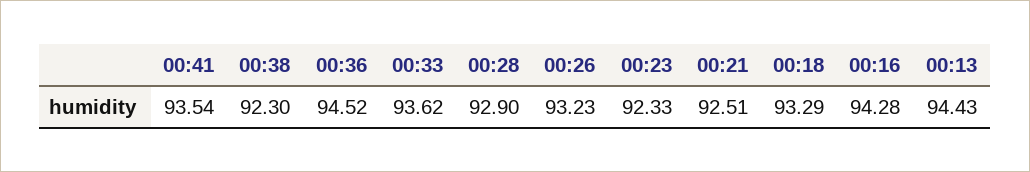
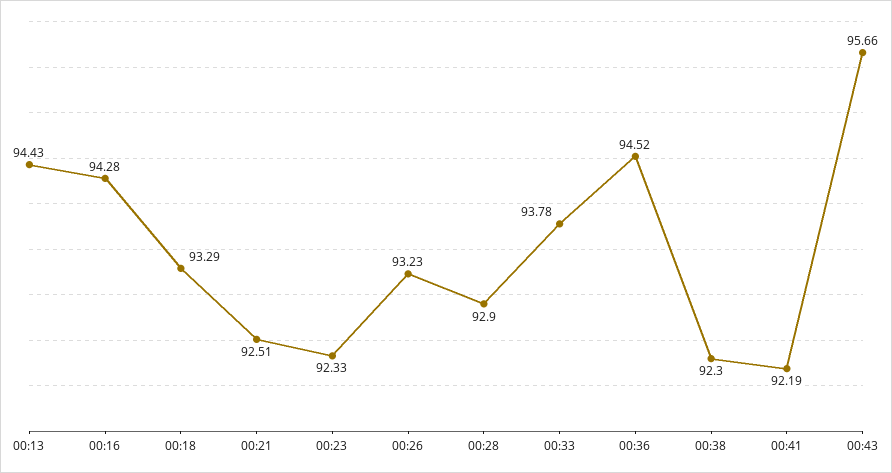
00:41: 93.54 -> 92.19
00:33: 93.62 -> 93.78
00:43: none -> 95.66

